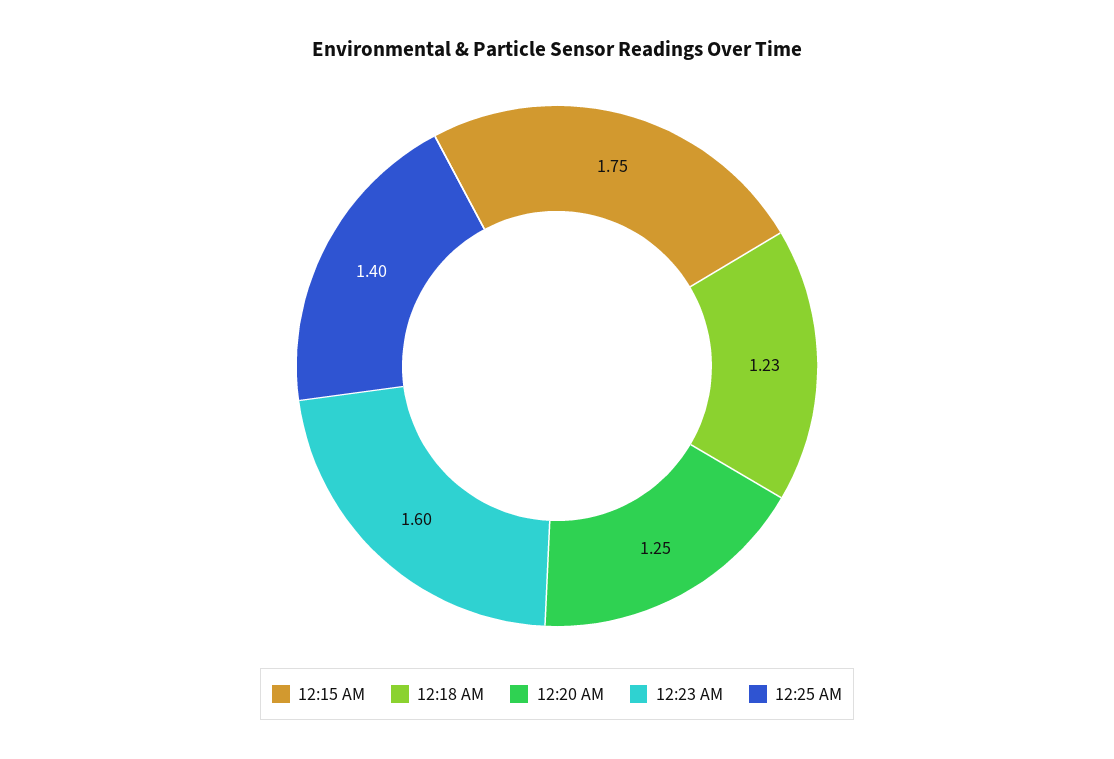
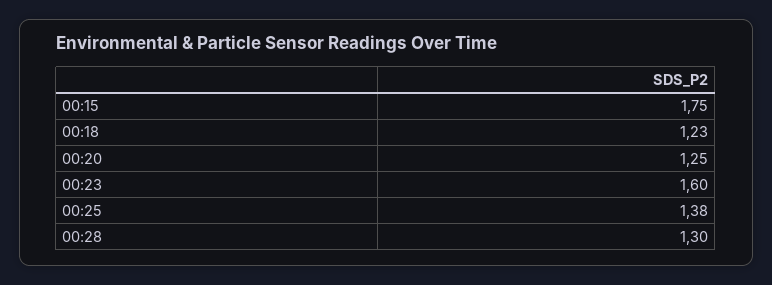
12:25 AM: 1.4 -> 1.38
00:28: none -> 1.3

